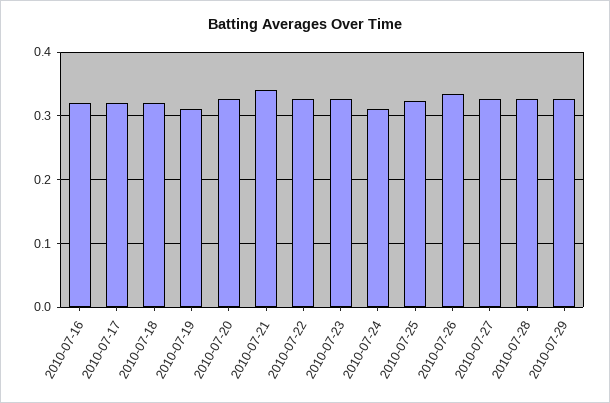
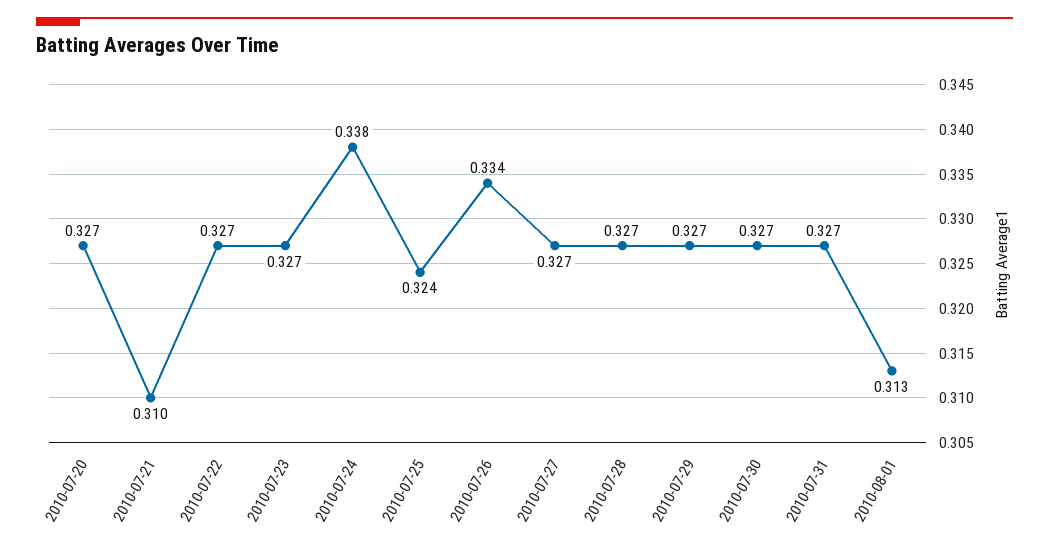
2010-07-16: 0.32 -> none
2010-07-17: 0.32 -> none
2010-07-18: 0.32 -> none
2010-07-19: 0.31 -> none
2010-07-21: 0.34 -> 0.31
2010-07-24: 0.31 -> 0.338
2010-07-30: none -> 0.327
2010-07-31: none -> 0.327
2010-08-01: none -> 0.313

